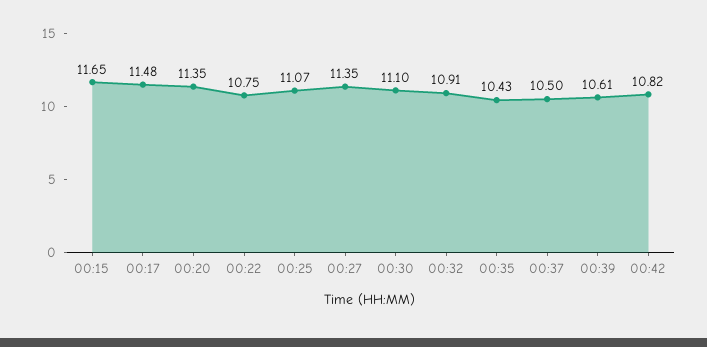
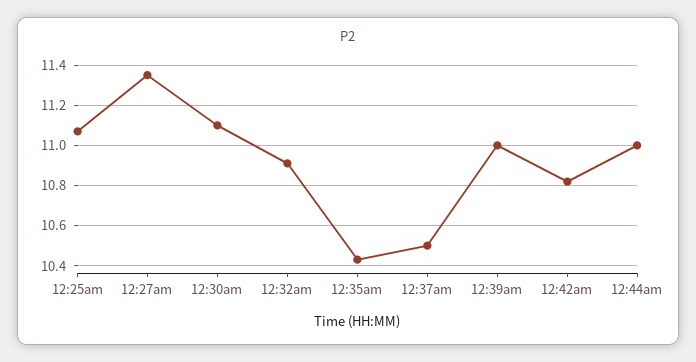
00:15: 11.65 -> none
00:17: 11.48 -> none
00:20: 11.35 -> none
00:22: 10.75 -> none
00:39: 10.61 -> 11
12:44am: none -> 11

